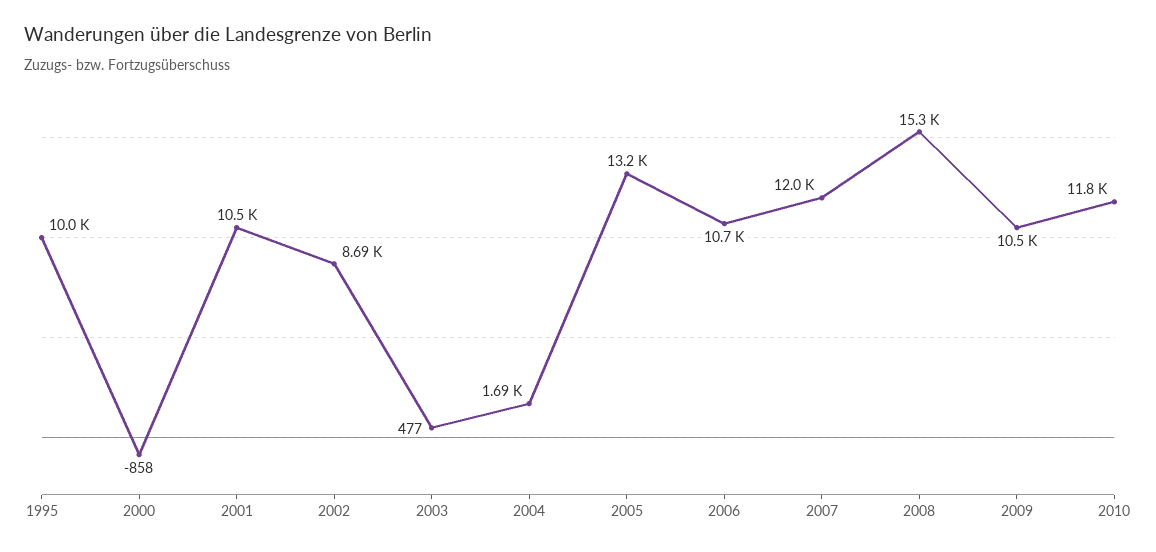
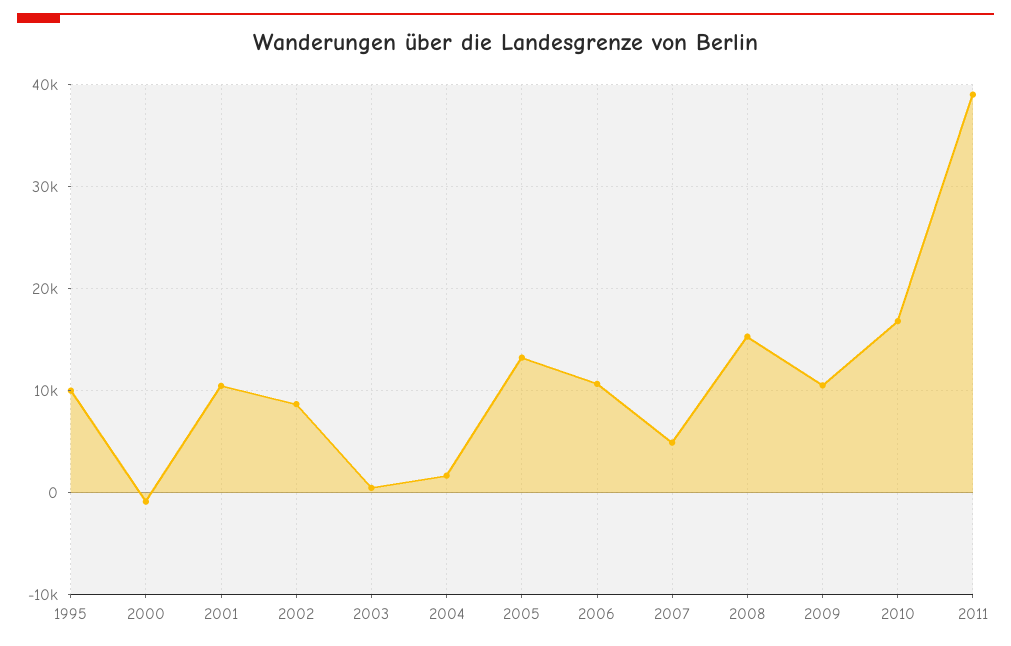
2007: 12000 -> 5000
2010: 11800 -> 17000
2011: none -> 39000

